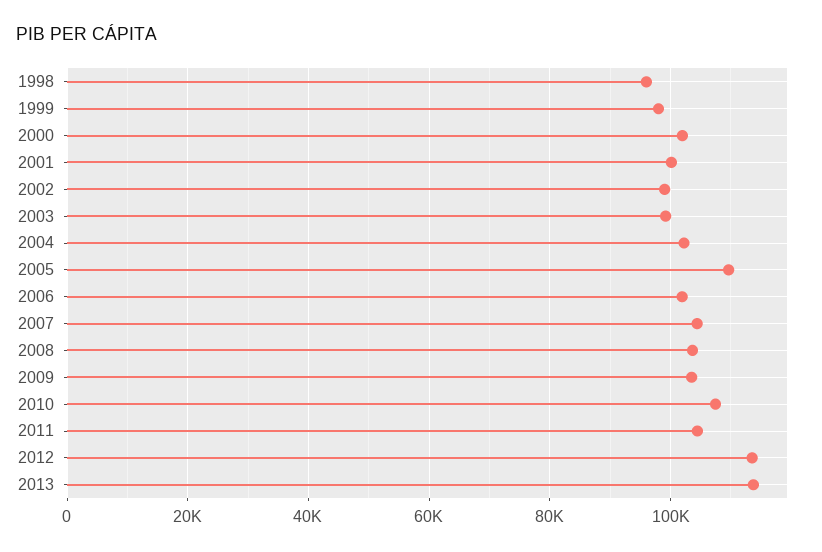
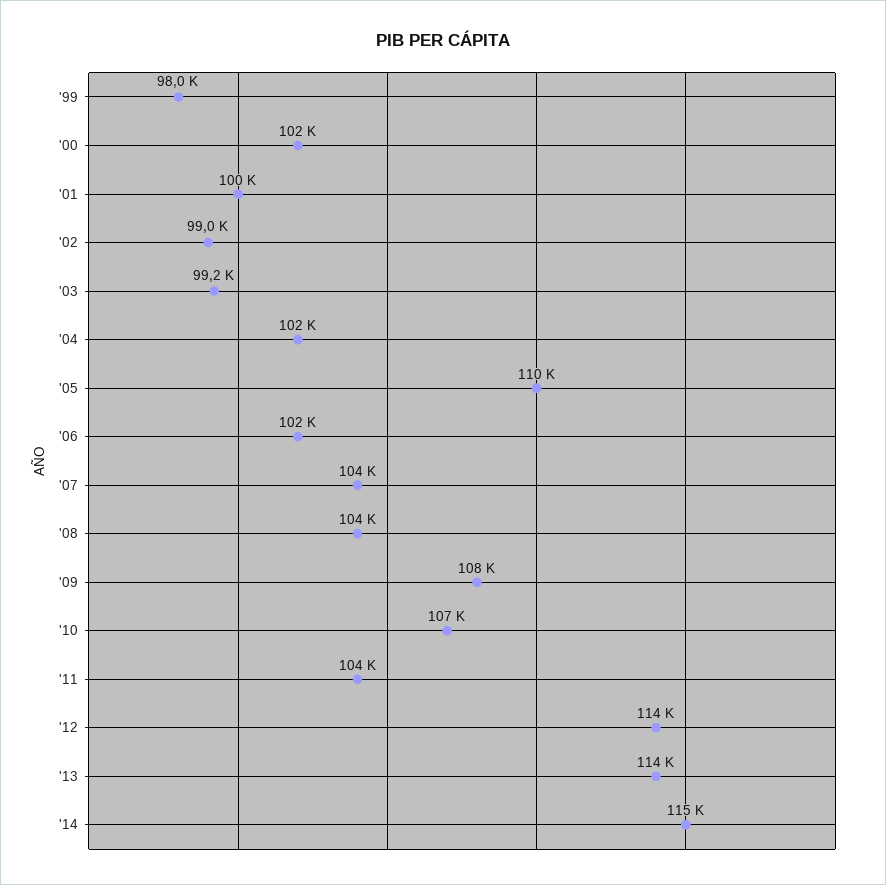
1998: 96000 -> none
2009: 104000 -> 108000
'14: none -> 115000

